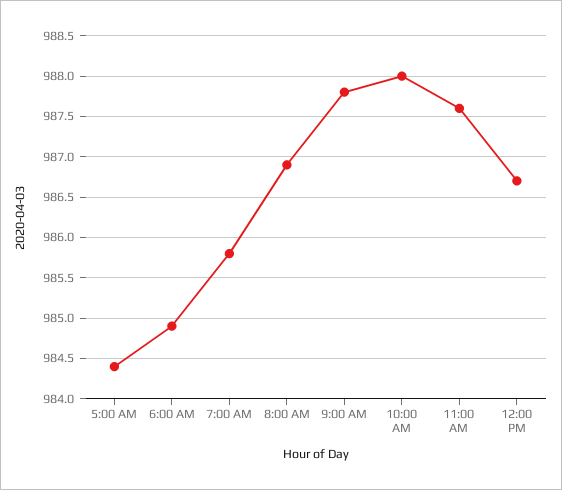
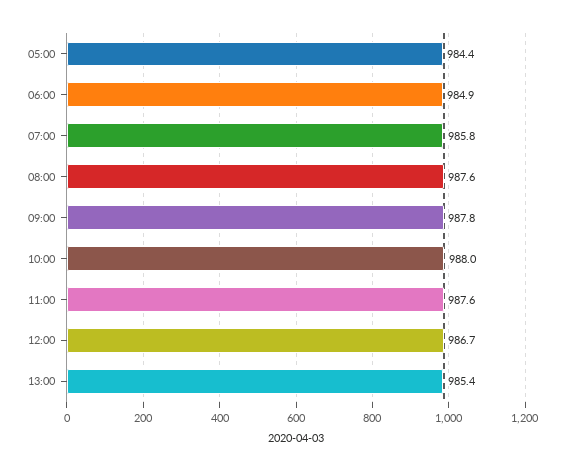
8:00 AM: 986.9 -> 987.6
13:00: none -> 985.4

